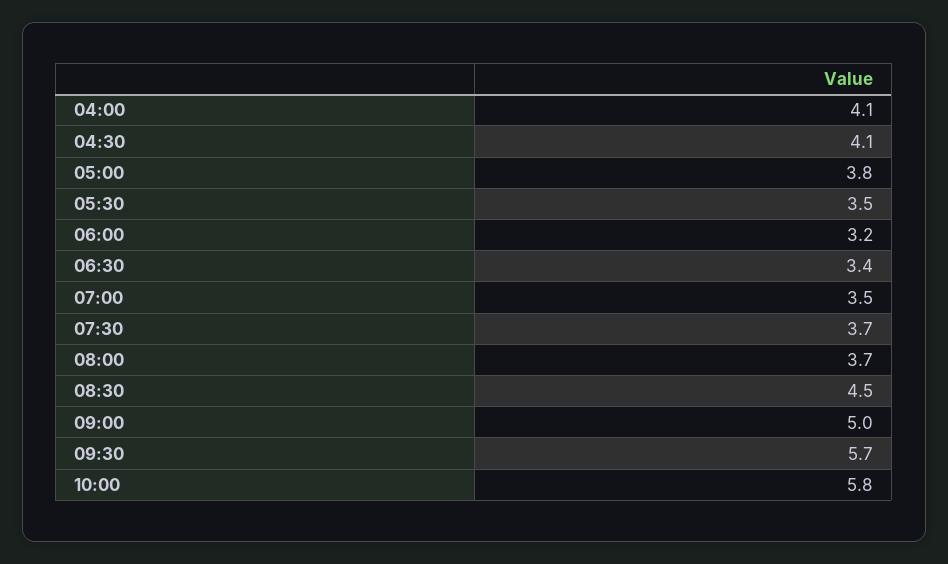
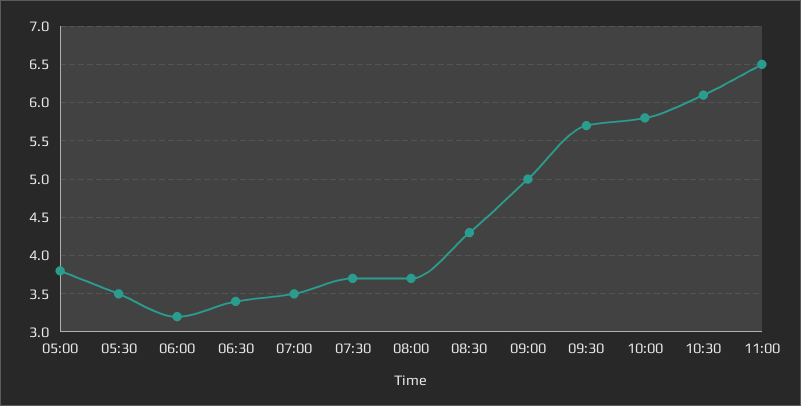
04:00: 4.1 -> none
04:30: 4.1 -> none
08:30: 4.5 -> 4.3
10:30: none -> 6.1
11:00: none -> 6.5

